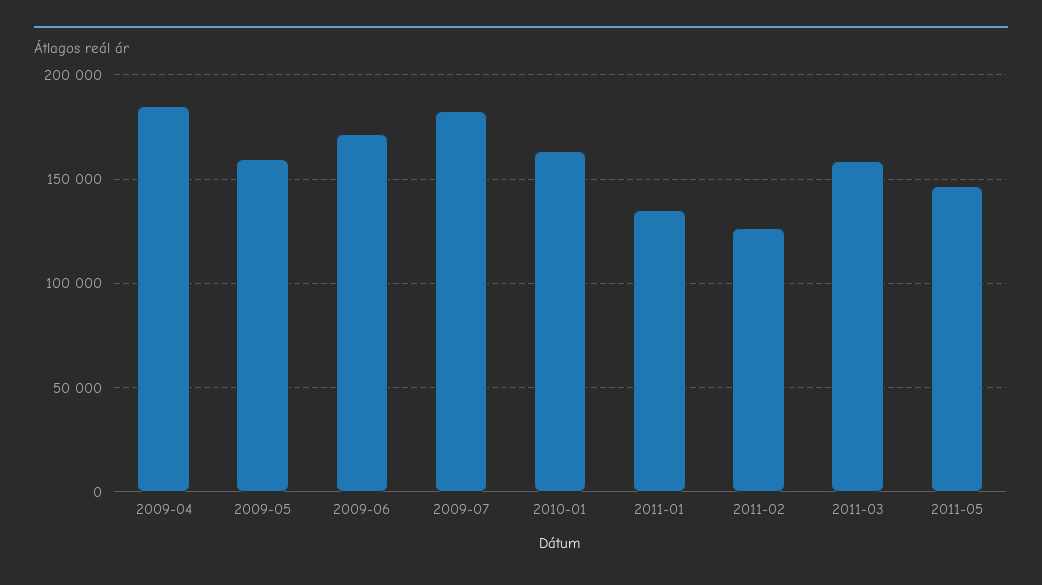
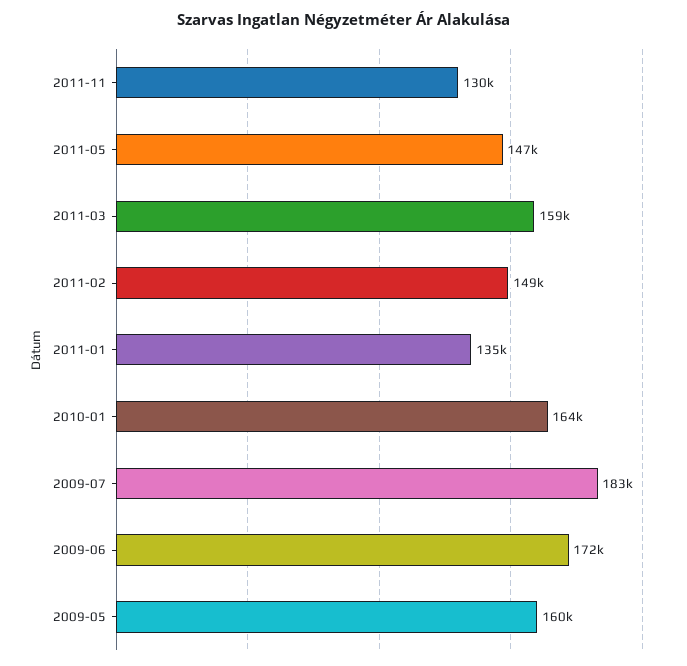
2009-04: 185000 -> none
2011-02: 125000 -> 149000
2011-11: none -> 130000

